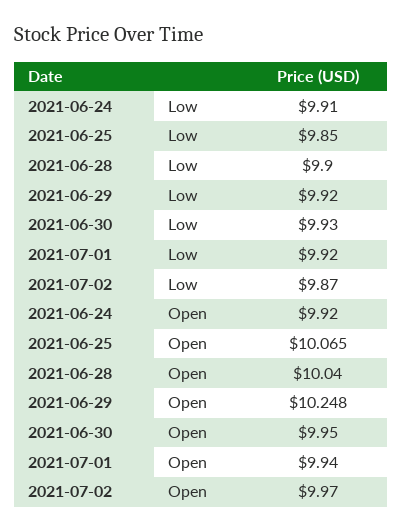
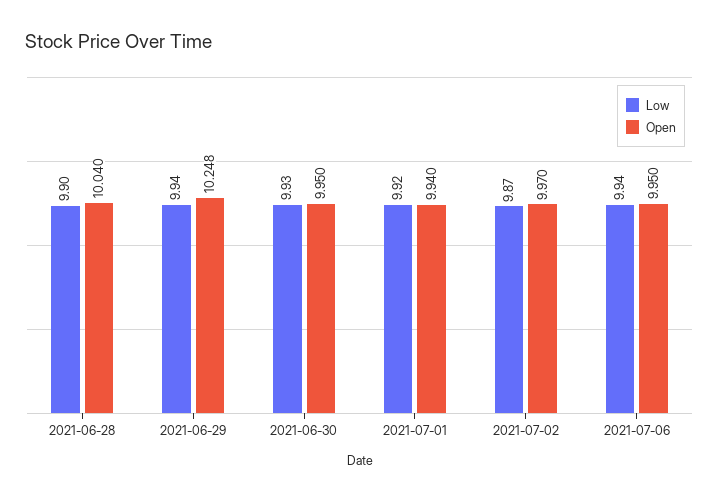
Low, 2021-06-24: 9.91 -> none
Low, 2021-06-25: 9.85 -> none
Low, 2021-06-29: 9.92 -> 9.94
Open, 2021-06-24: 9.92 -> none
Open, 2021-06-25: 10.065 -> none
Low, 2021-07-06: none -> 9.94
Open, 2021-07-06: none -> 9.95

